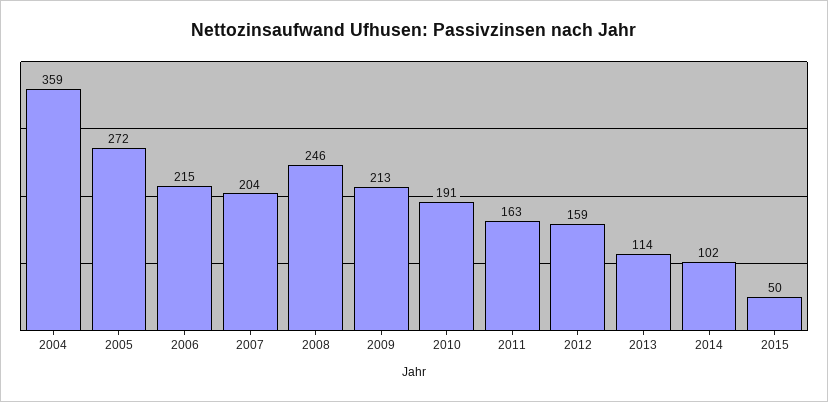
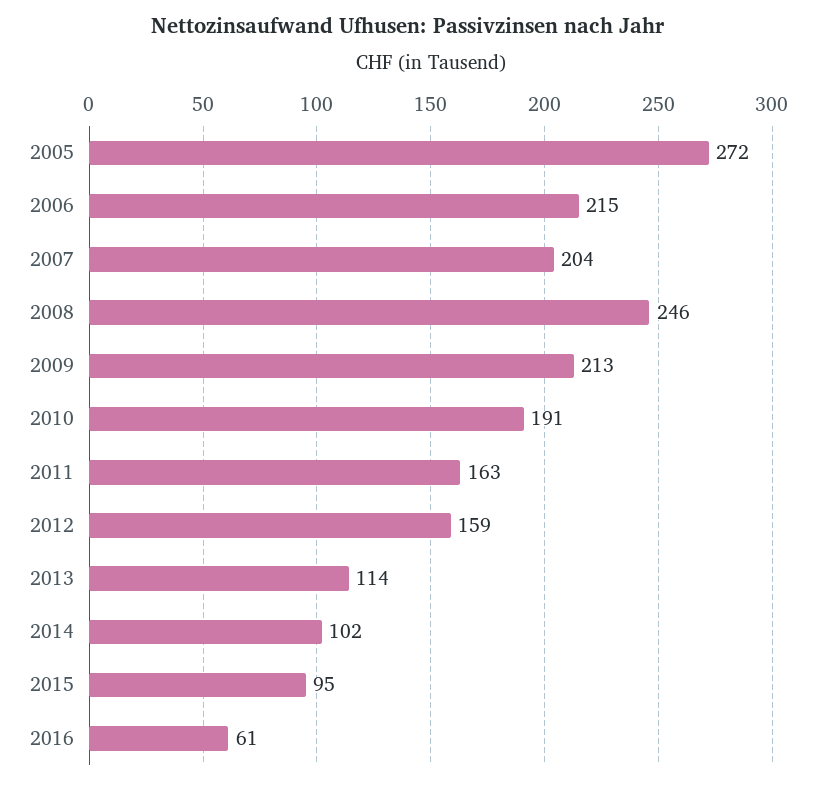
2004: 359 -> none
2015: 50 -> 95
2016: none -> 61

